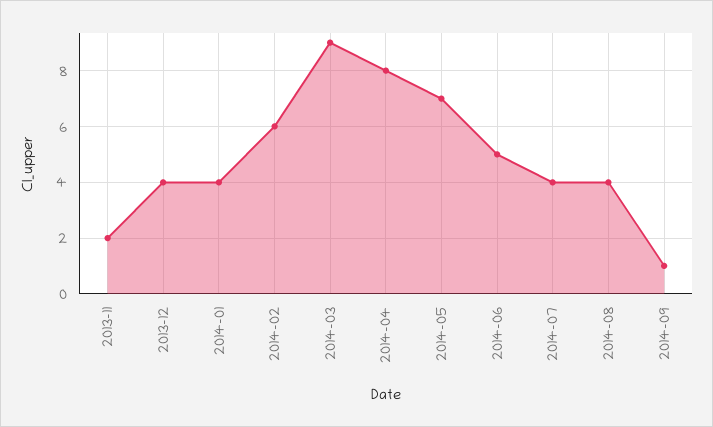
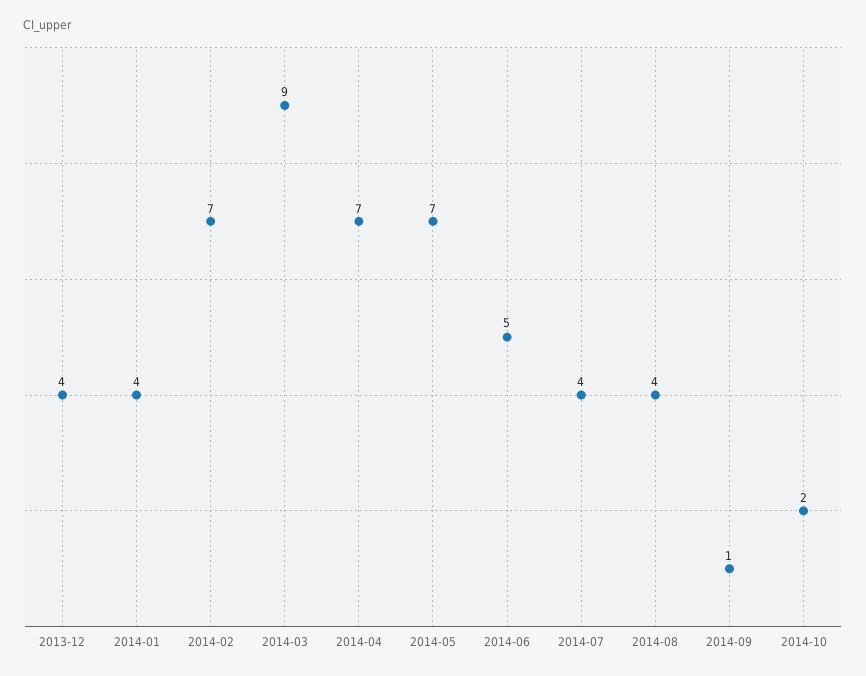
2013-11: 2 -> none
2014-02: 6 -> 7
2014-04: 8 -> 7
2014-10: none -> 2

